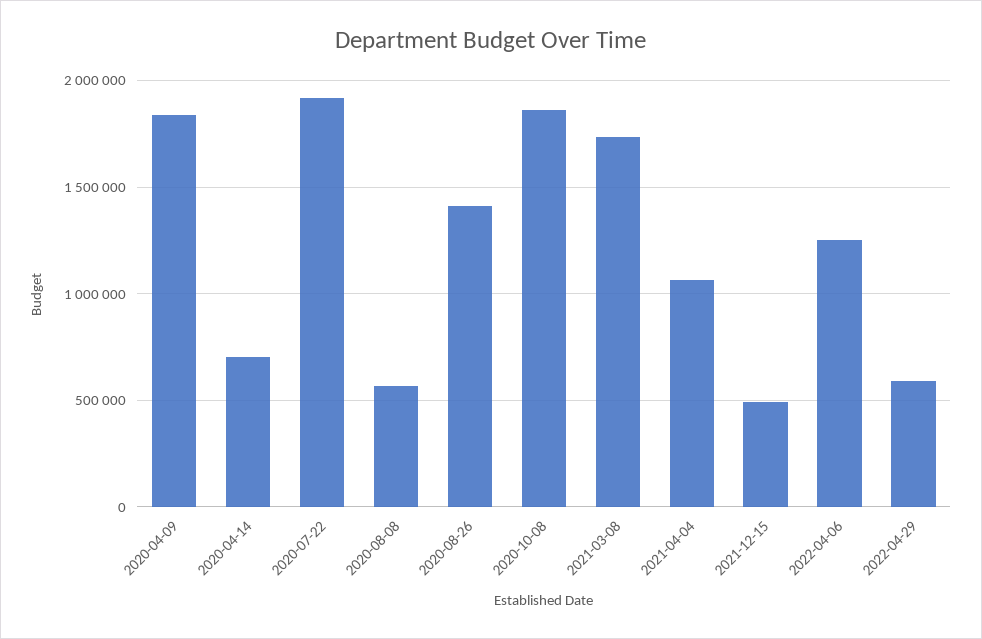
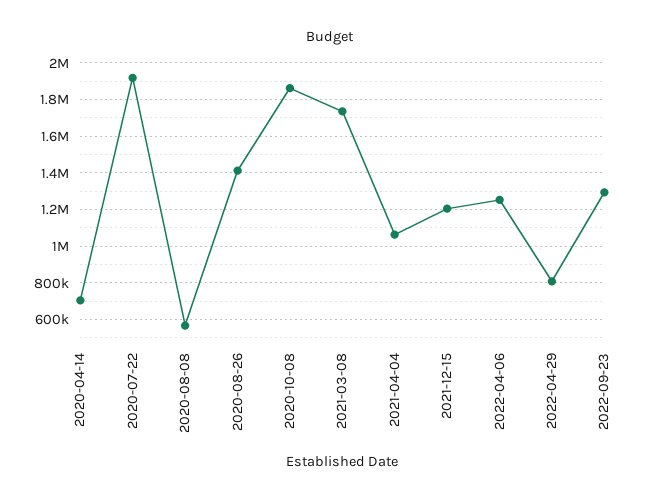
2020-04-09: 1850000 -> none
2021-12-15: 500000 -> 1200000
2022-04-29: 600000 -> 800000
2022-09-23: none -> 1300000

